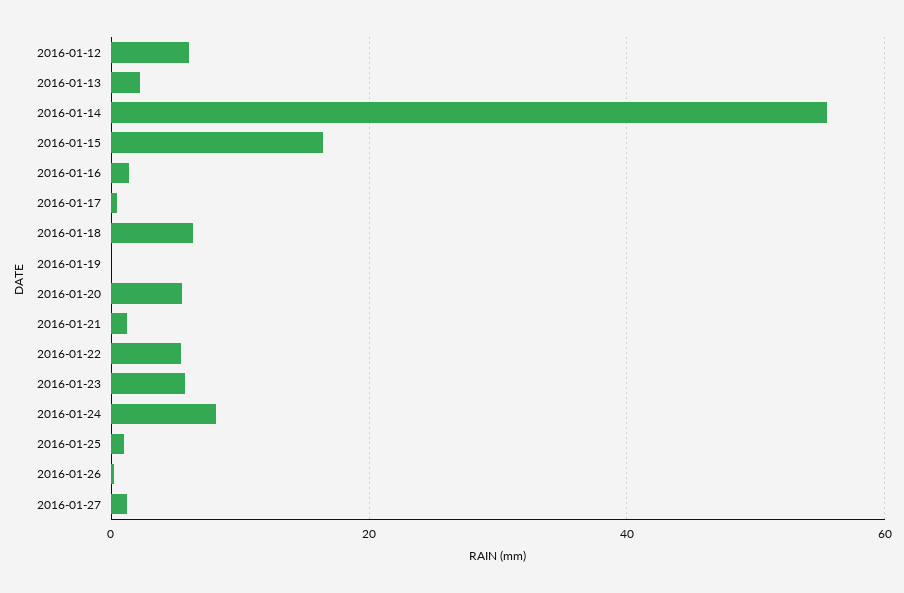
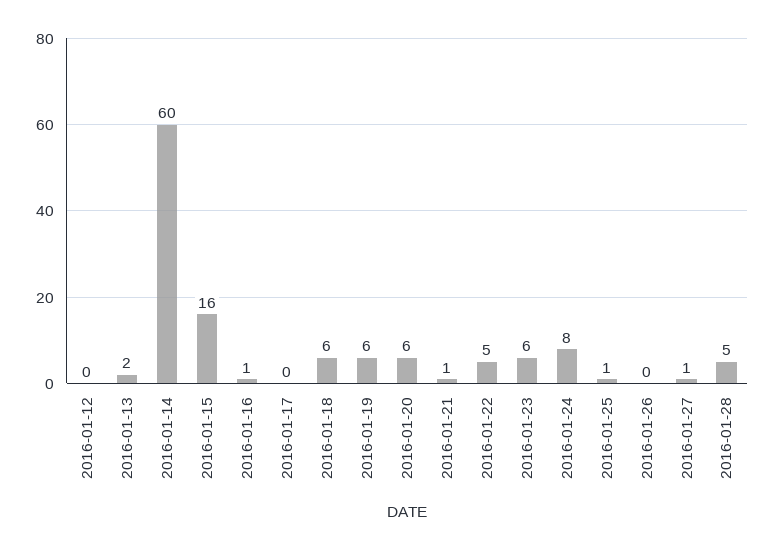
2016-01-12: 6 -> 0
2016-01-14: 56 -> 60
2016-01-19: 0 -> 6
2016-01-28: none -> 5

